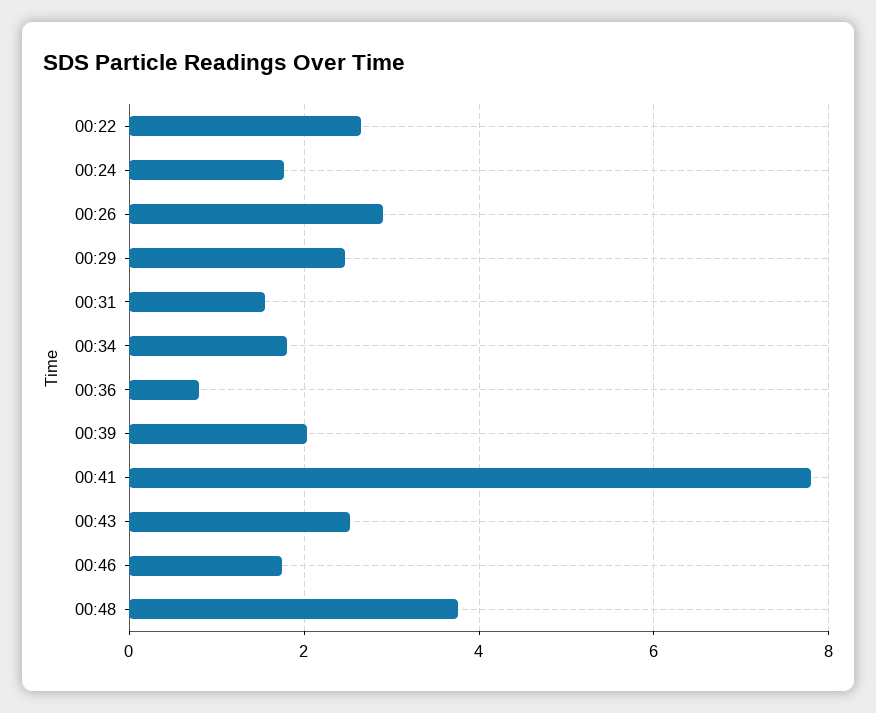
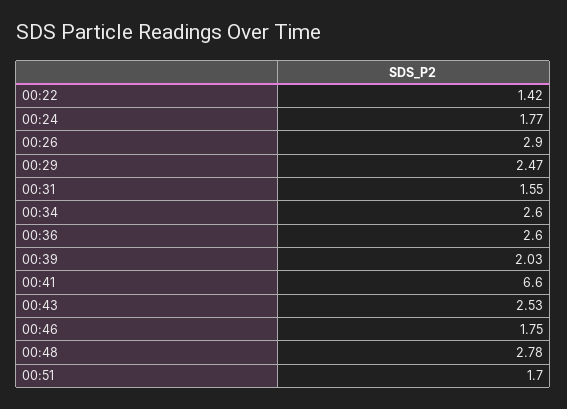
00:22: 2.6 -> 1.42
00:34: 1.8 -> 2.6
00:36: 0.8 -> 2.6
00:41: 7.8 -> 6.6
00:48: 3.8 -> 2.78
00:51: none -> 1.7

